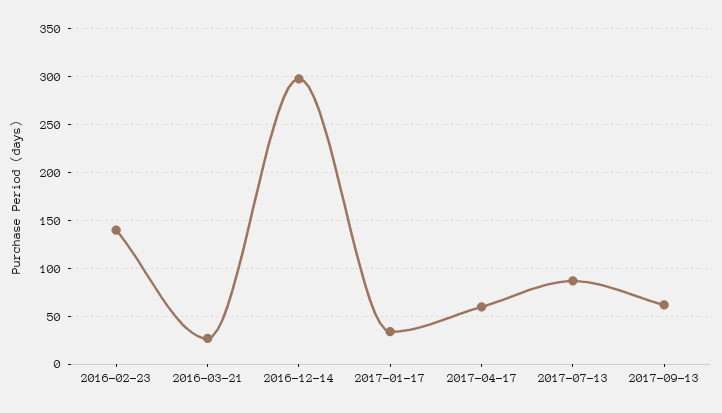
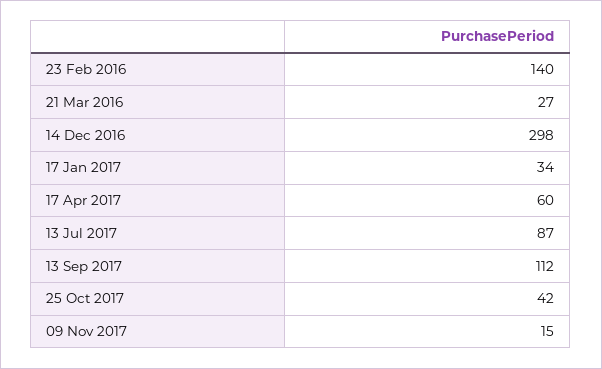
2017-09-13: 60 -> 112
25 Oct 2017: none -> 42
09 Nov 2017: none -> 15

